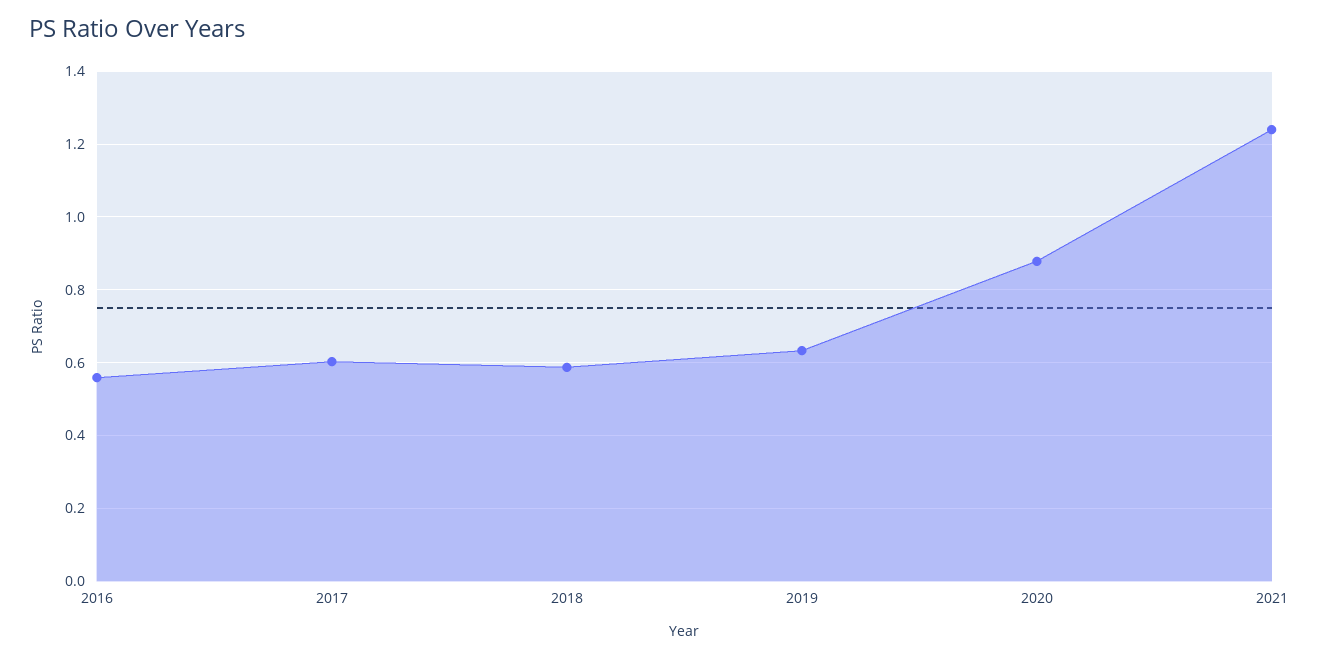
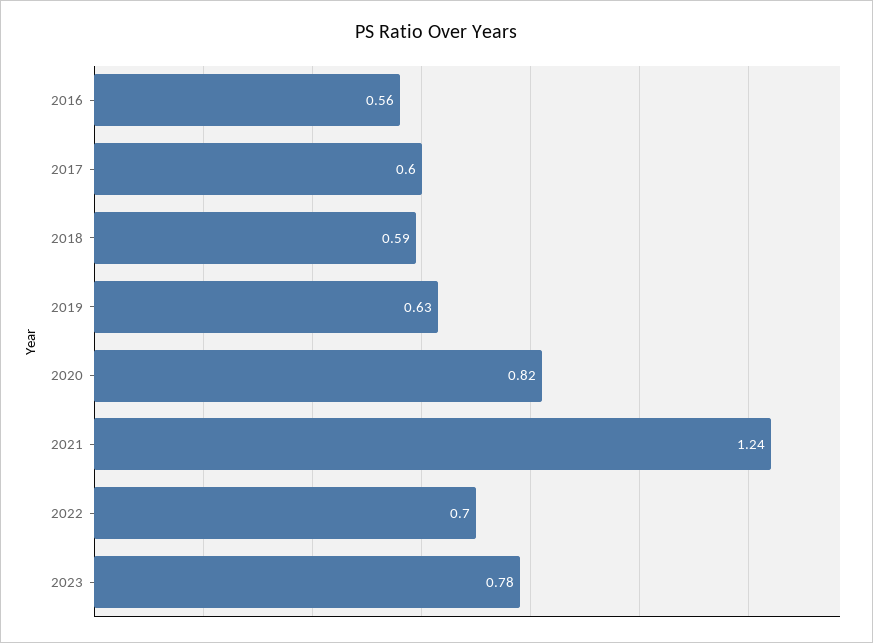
2020: 0.88 -> 0.82
2022: none -> 0.7
2023: none -> 0.78

